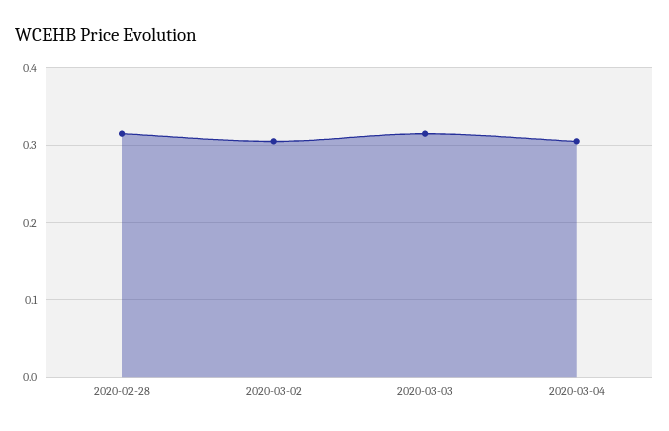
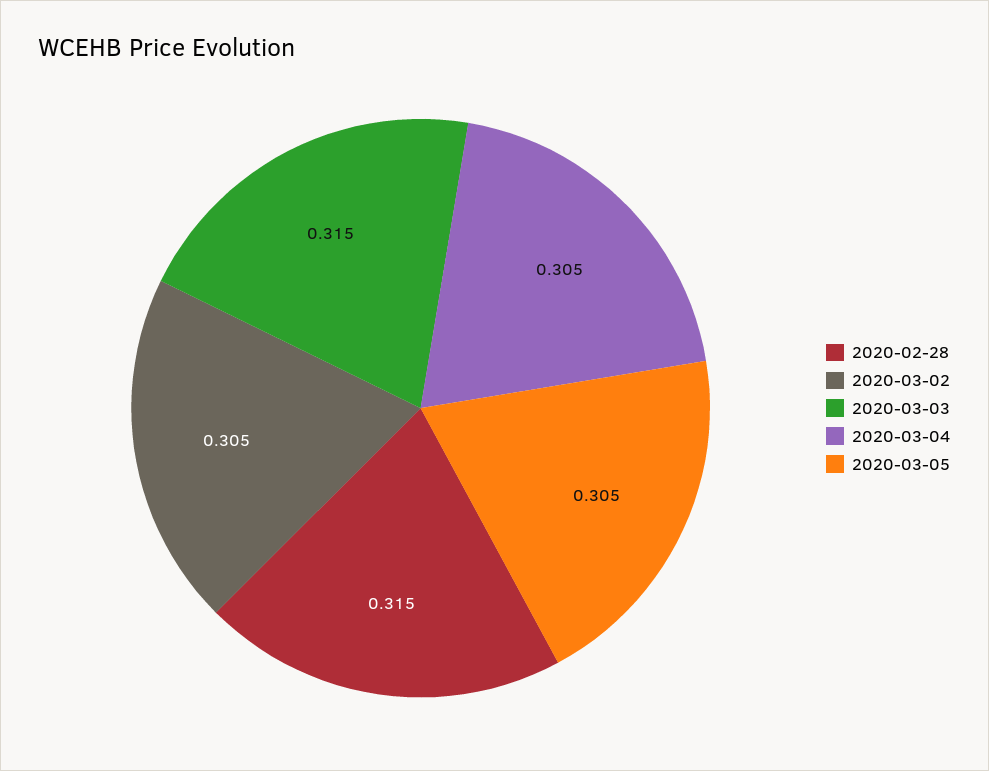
2020-03-05: none -> 0.305

